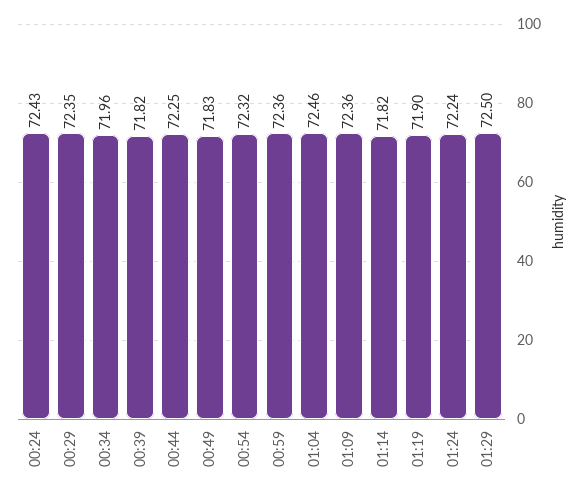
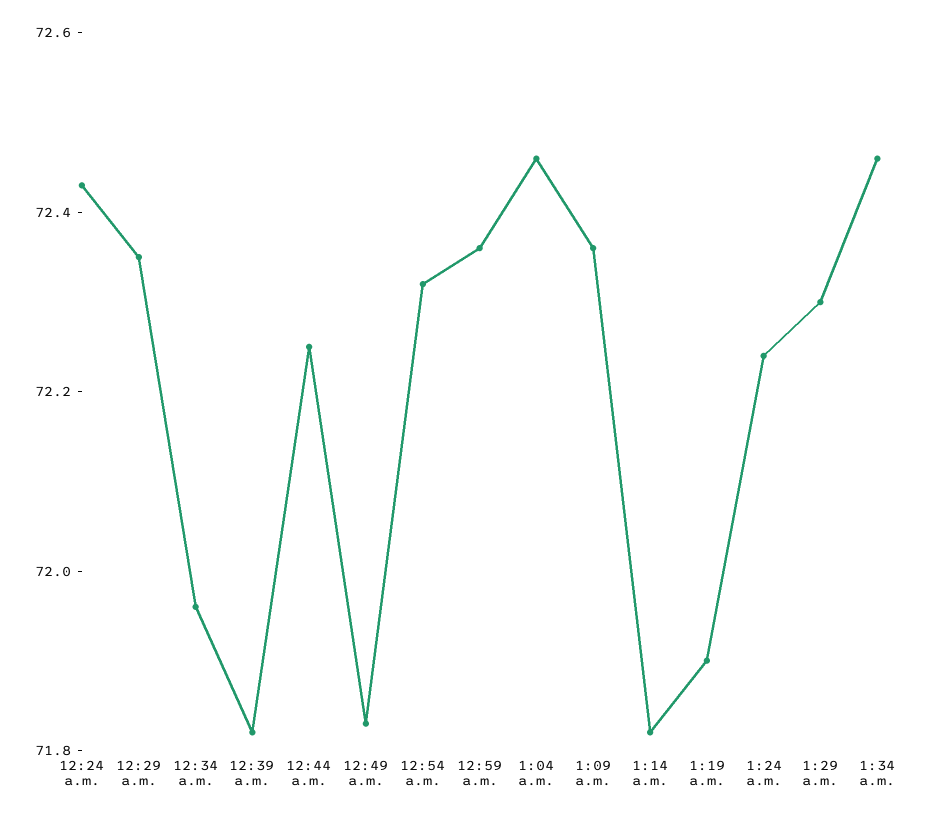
01:29: 72.5 -> 72.3
1:34 a.m.: none -> 72.45

